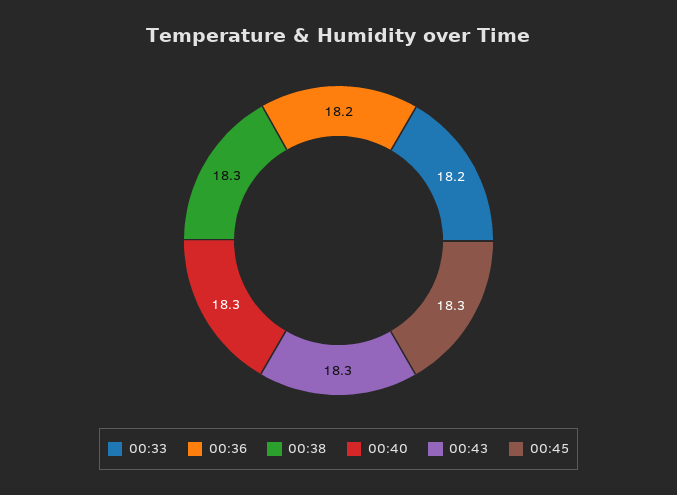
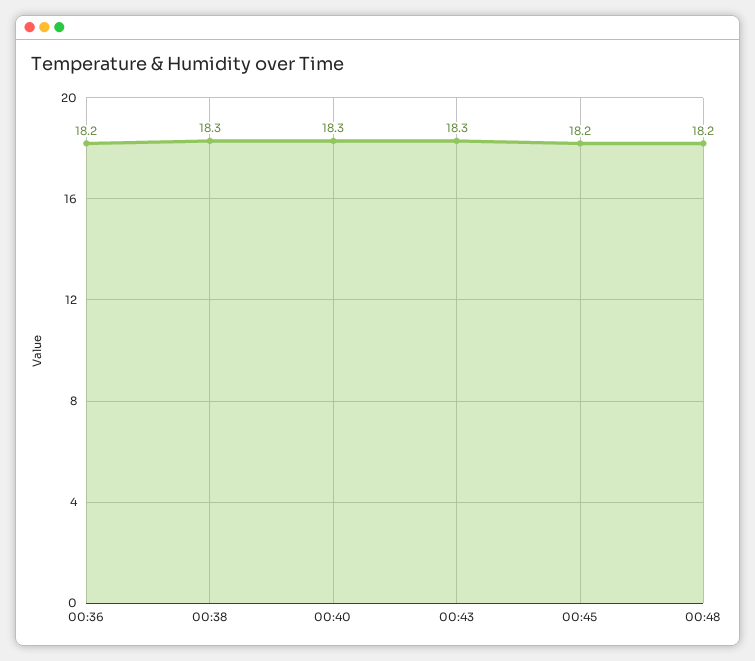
00:33: 18.2 -> none
00:45: 18.3 -> 18.2
00:48: none -> 18.2

